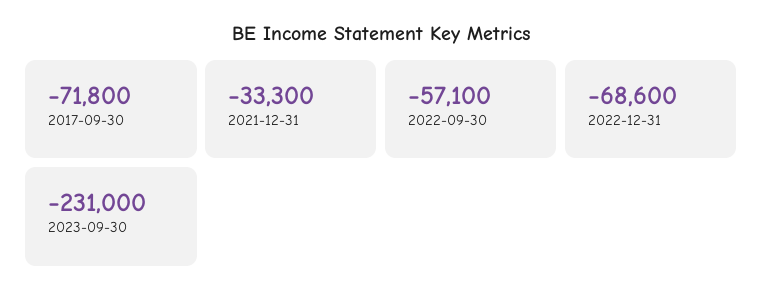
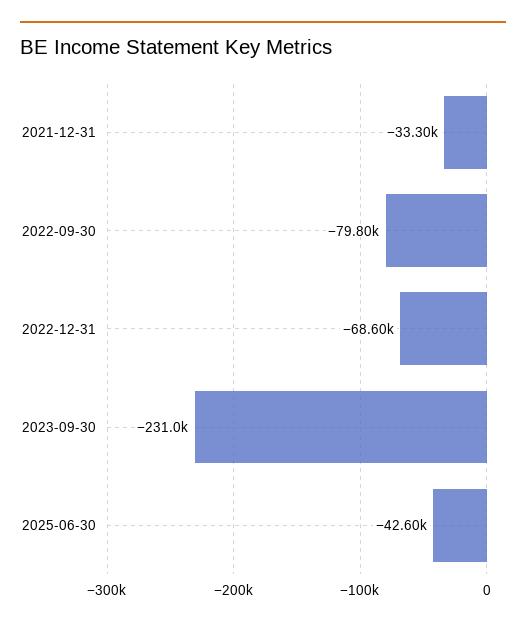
2017-09-30: -71800 -> none
2022-09-30: -57100 -> -79800
2025-06-30: none -> -42600

